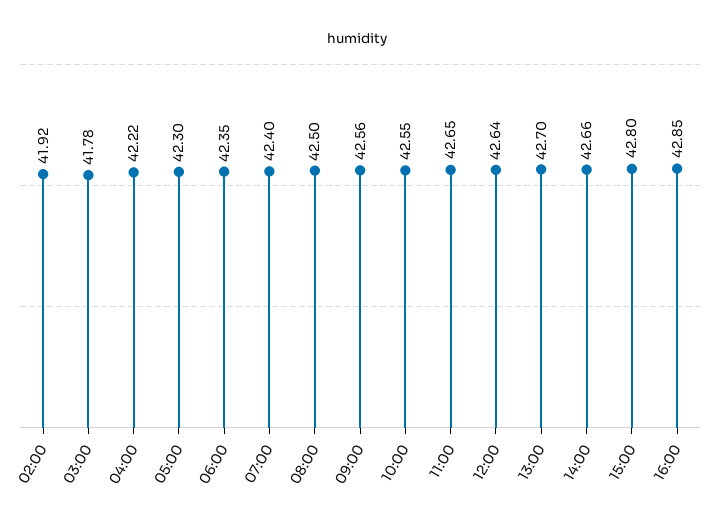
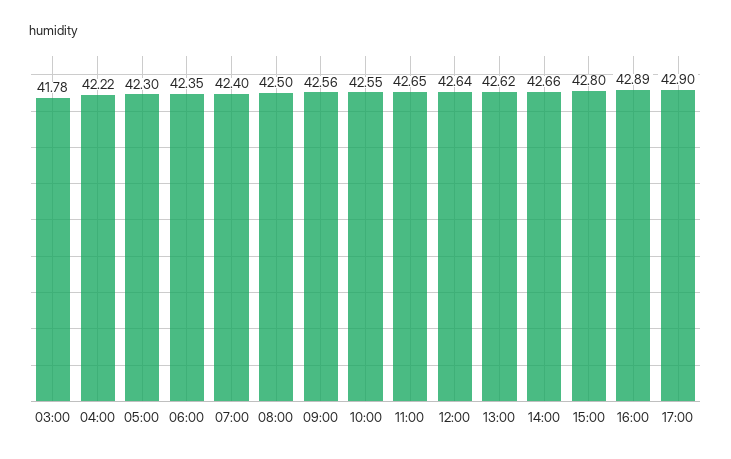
02:00: 41.92 -> none
13:00: 42.7 -> 42.62
16:00: 42.85 -> 42.89
17:00: none -> 42.9

